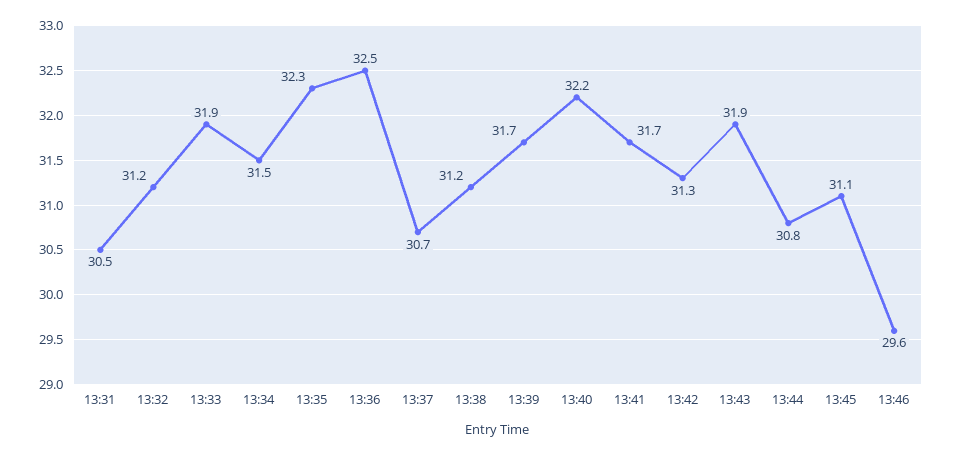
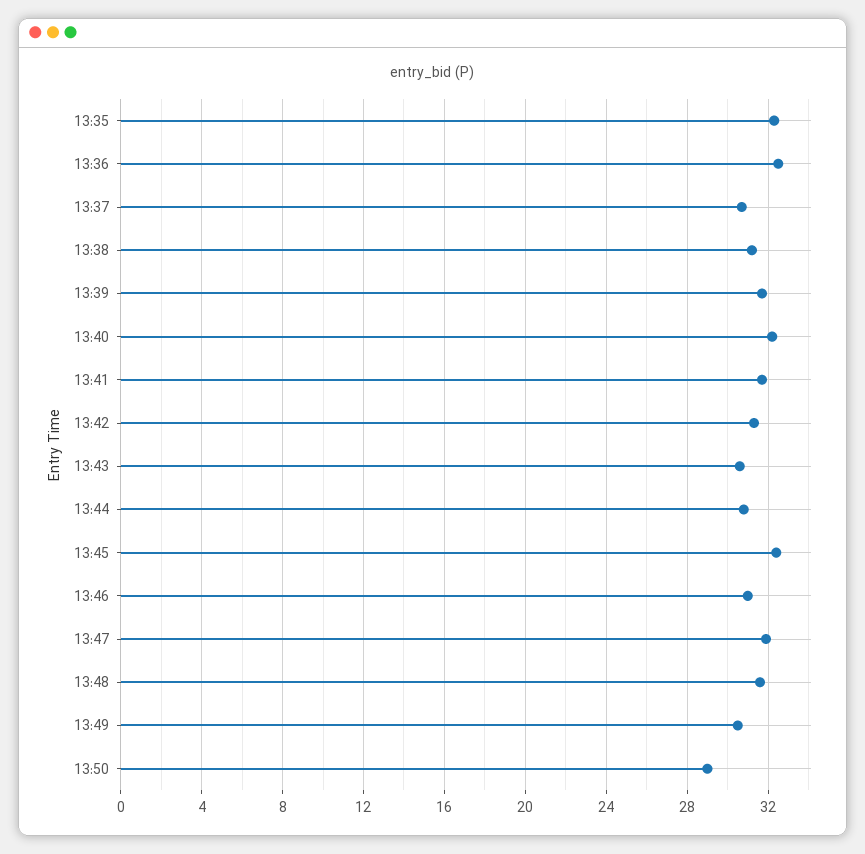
13:31: 30.5 -> none
13:32: 31.2 -> none
13:33: 31.9 -> none
13:34: 31.5 -> none
13:43: 31.9 -> 30.5
13:45: 31.1 -> 32.5
13:46: 29.6 -> 31
13:47: none -> 32
13:48: none -> 31.5
13:49: none -> 30.5
13:50: none -> 29

